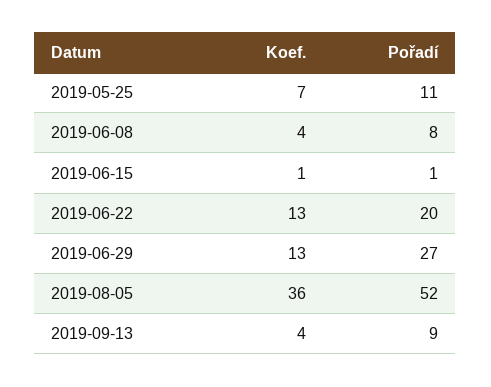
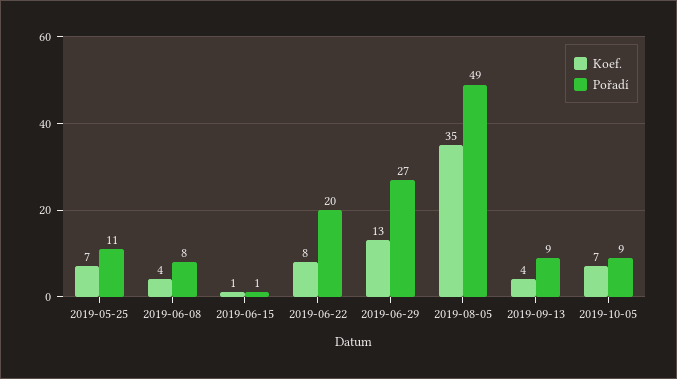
Koef., 2019-06-22: 13 -> 8
Koef., 2019-08-05: 36 -> 35
Pořadí, 2019-08-05: 52 -> 49
Koef., 2019-10-05: none -> 7
Pořadí, 2019-10-05: none -> 9

